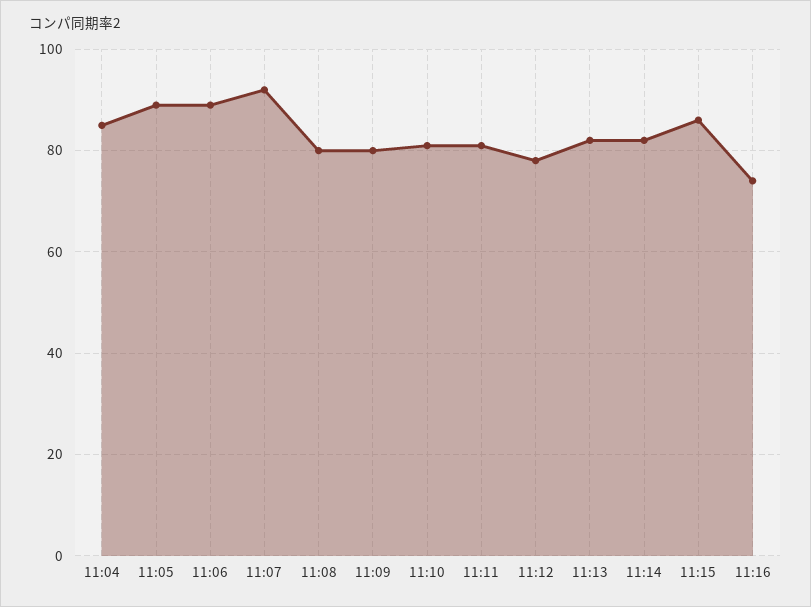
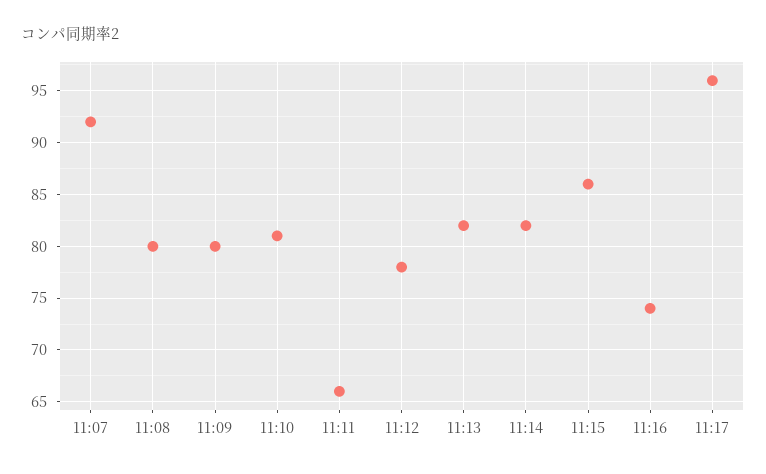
11:04: 85 -> none
11:05: 90 -> none
11:06: 90 -> none
11:11: 80 -> 66
11:17: none -> 96

